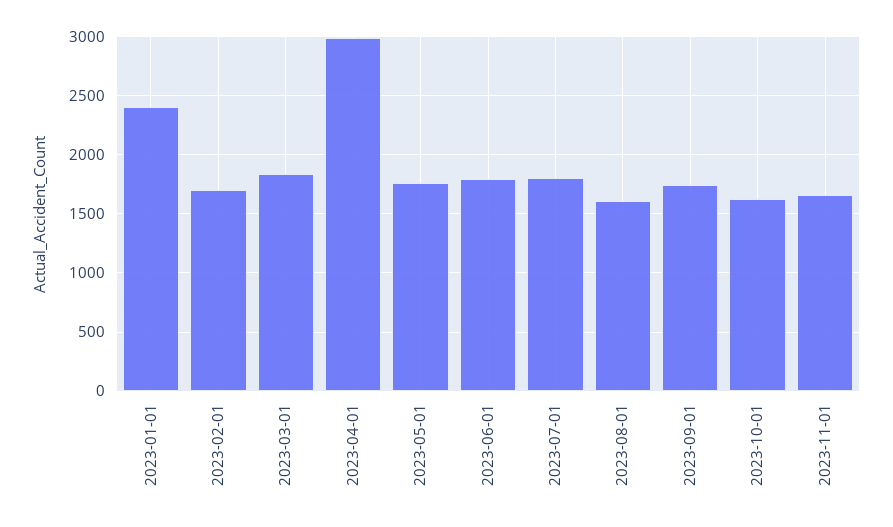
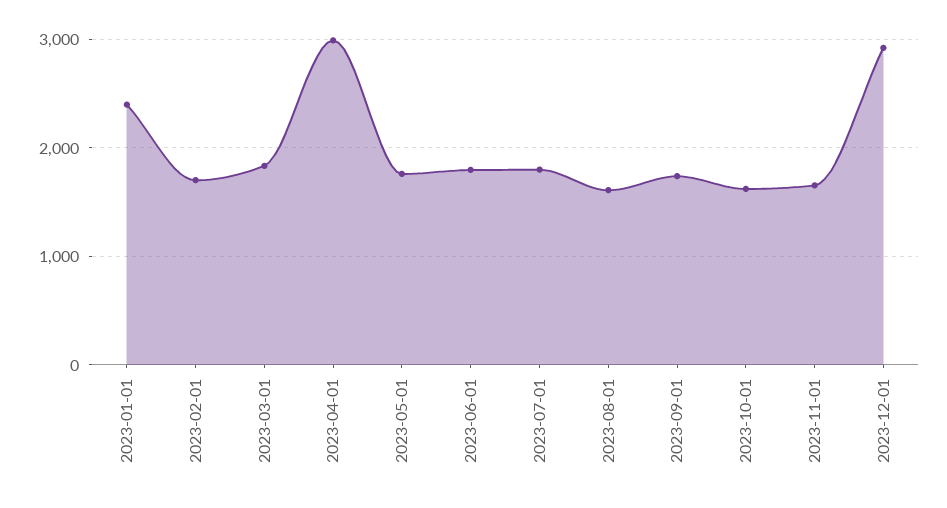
2023-12-01: none -> 2900

